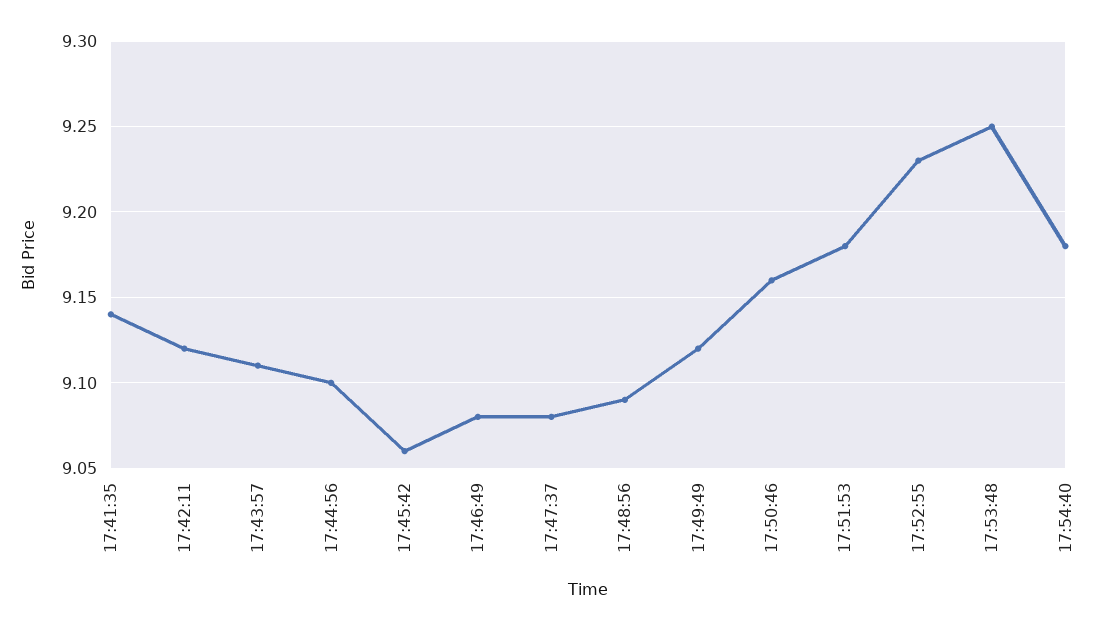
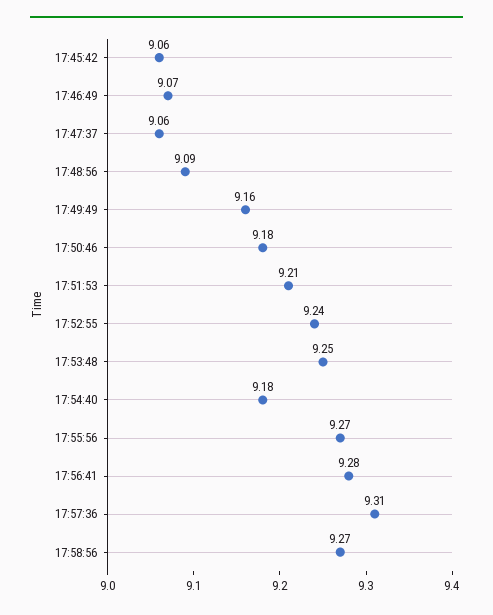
17:41:35: 9.14 -> none
17:42:11: 9.12 -> none
17:43:57: 9.11 -> none
17:44:56: 9.1 -> none
17:46:49: 9.08 -> 9.07
17:47:37: 9.08 -> 9.06
17:49:49: 9.12 -> 9.16
17:50:46: 9.16 -> 9.18
17:51:53: 9.18 -> 9.21
17:52:55: 9.23 -> 9.24
17:55:56: none -> 9.27
17:56:41: none -> 9.28
17:57:36: none -> 9.31
17:58:56: none -> 9.27

